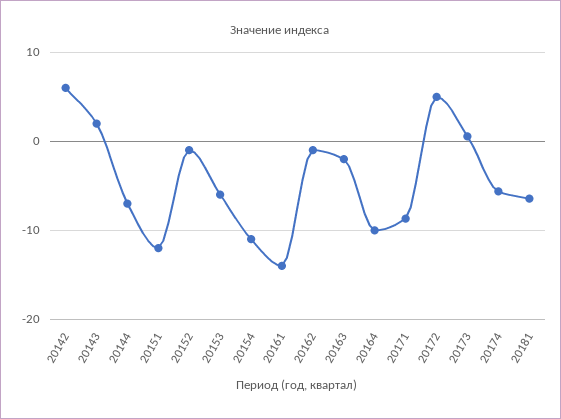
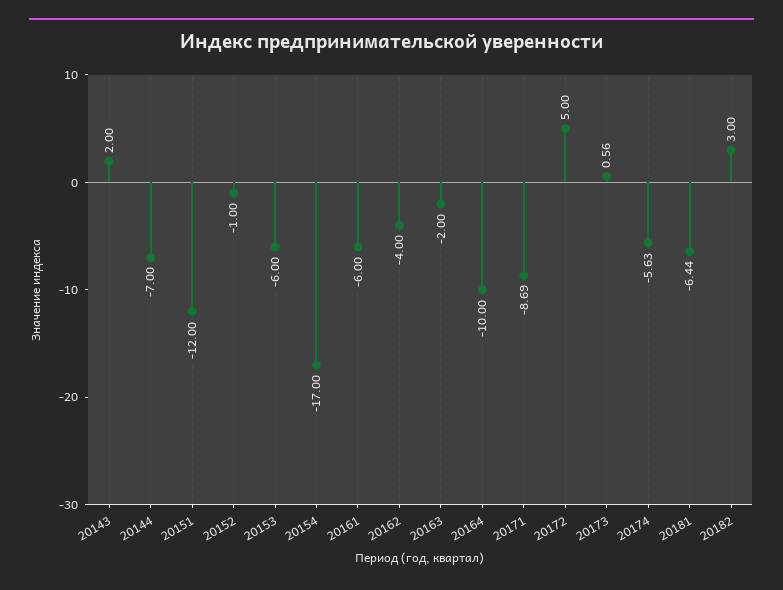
20142: 6 -> none
20154: -11 -> -17
20161: -14 -> -6
20162: -1 -> -4
20182: none -> 3

